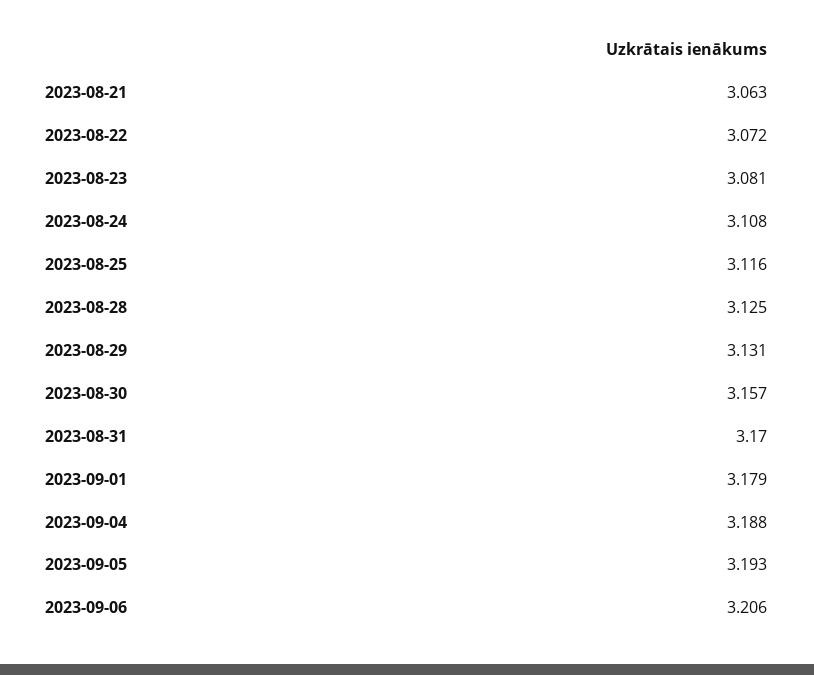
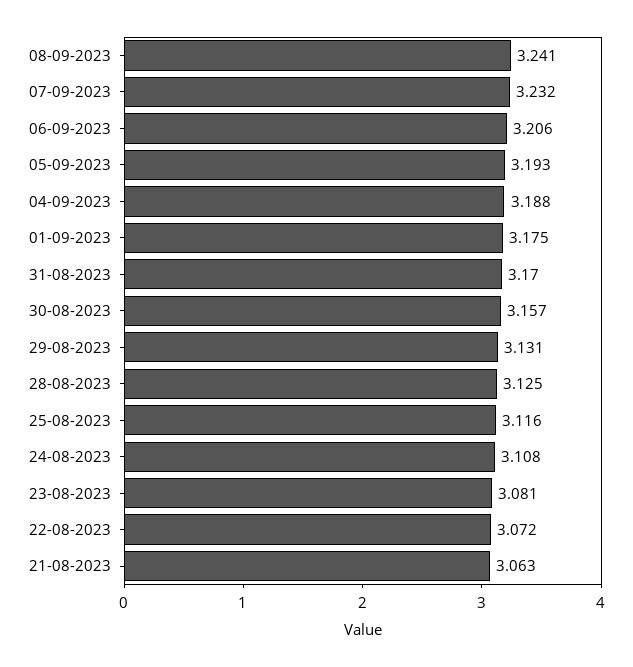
2023-09-01: 3.179 -> 3.175
08-09-2023: none -> 3.241
07-09-2023: none -> 3.232

